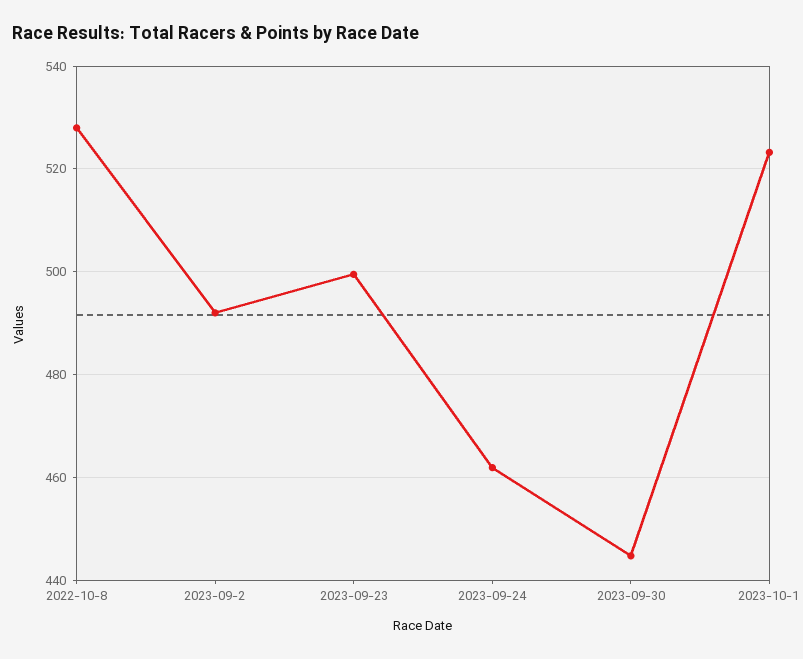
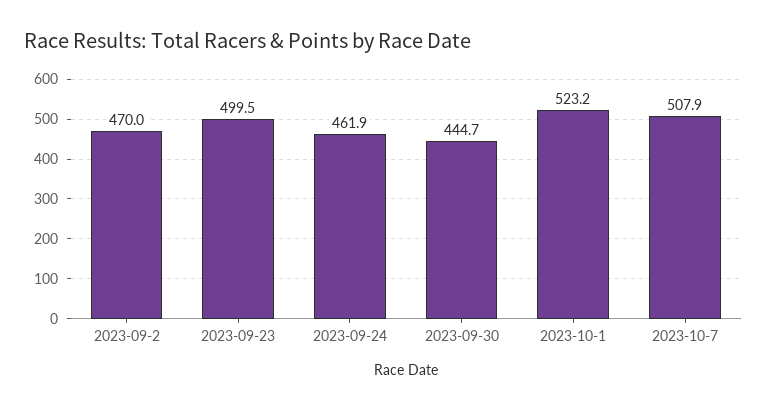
2022-10-8: 528 -> none
2023-09-2: 492 -> 470
2023-10-7: none -> 507.9

